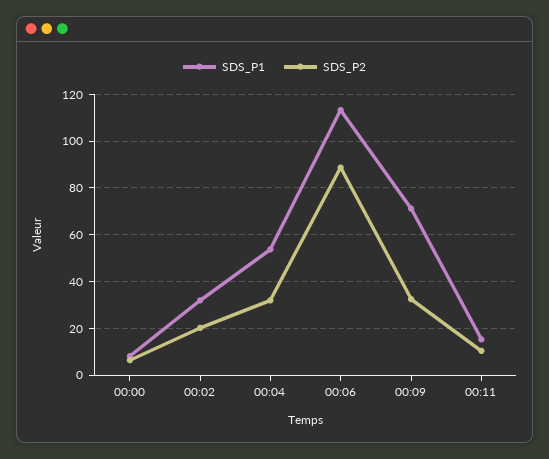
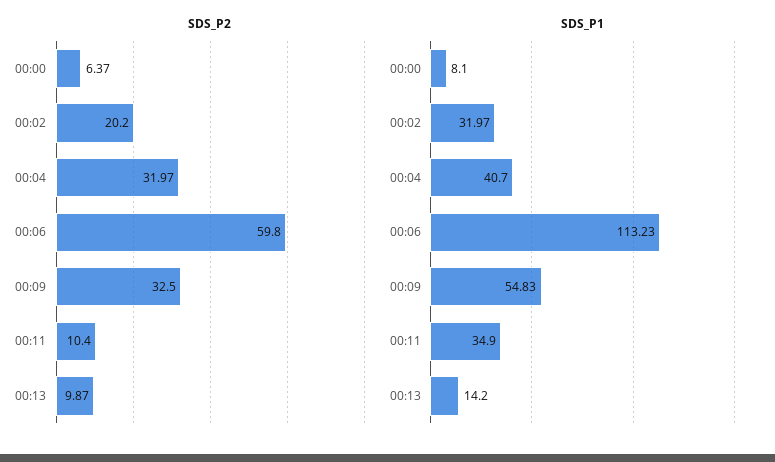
SDS_P1, 00:04: 55 -> 40.7
SDS_P2, 00:06: 90 -> 59.8
SDS_P1, 00:09: 70 -> 54.83
SDS_P1, 00:11: 15 -> 34.9
SDS_P2, 00:13: none -> 9.87
SDS_P1, 00:13: none -> 14.2

